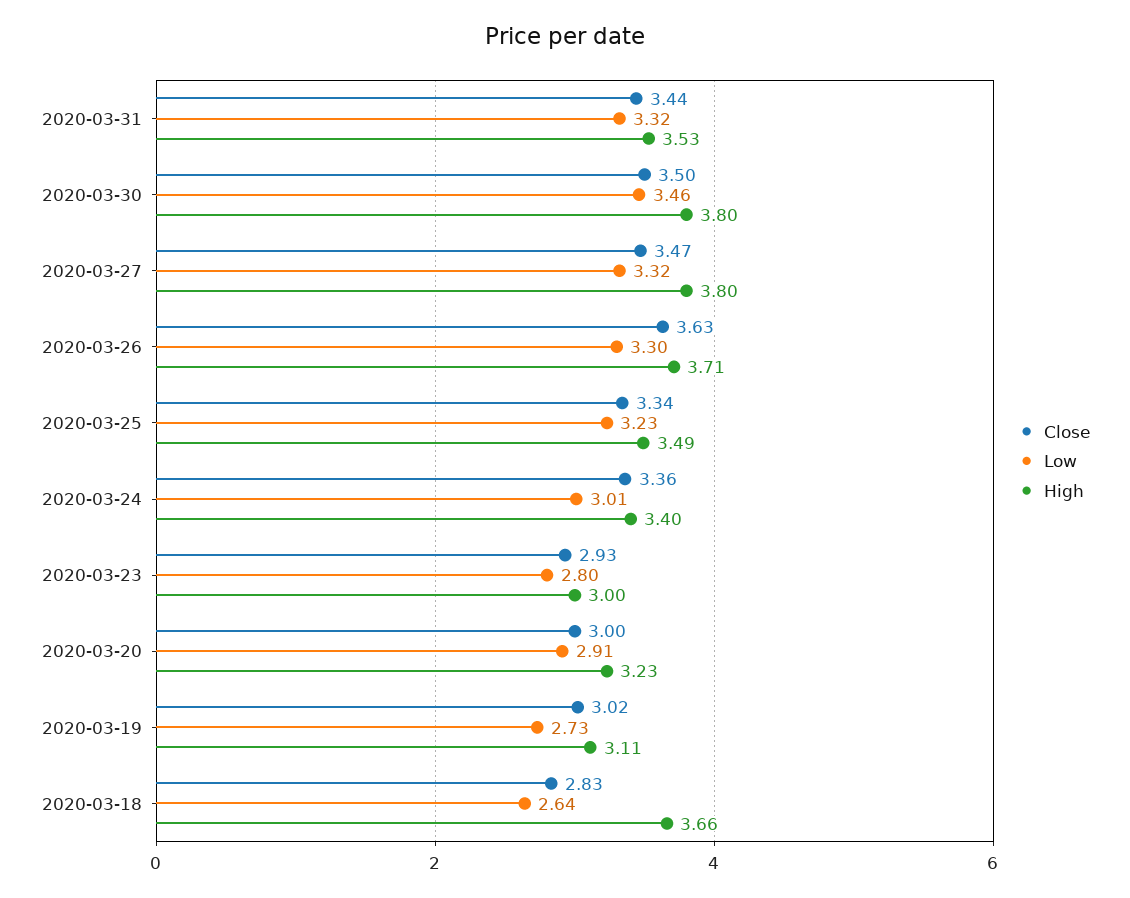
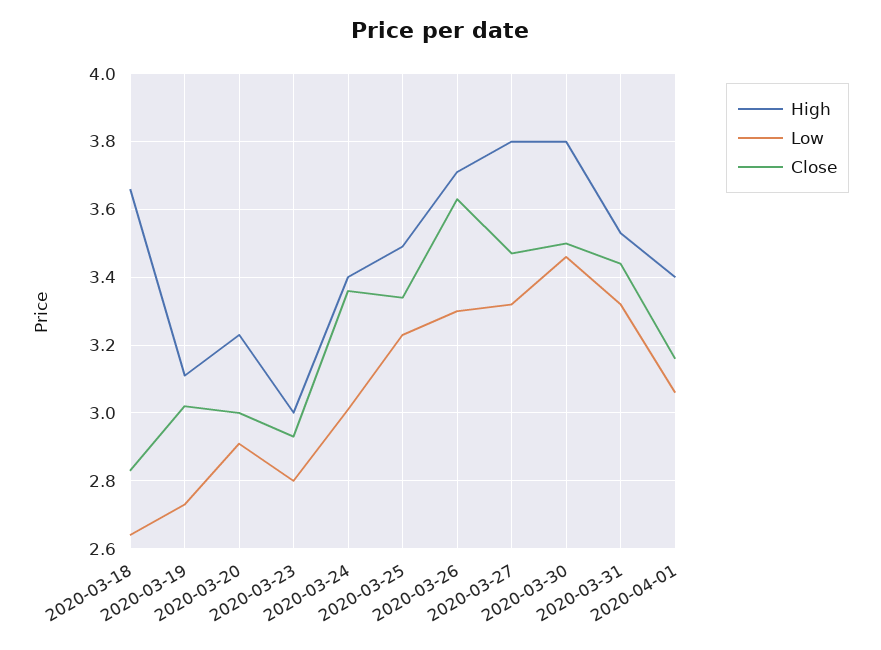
High, 2020-04-01: none -> 3.4
Low, 2020-04-01: none -> 3.05
Close, 2020-04-01: none -> 3.15

